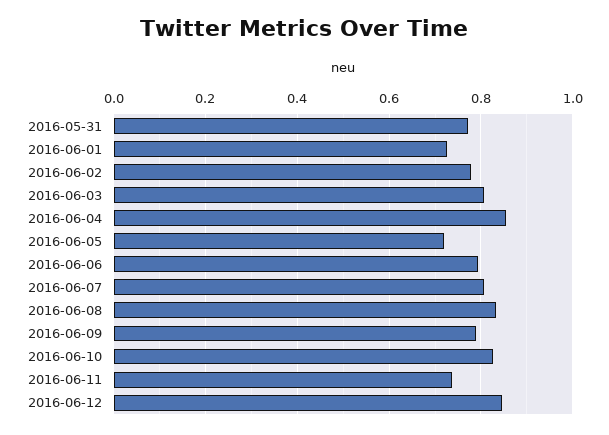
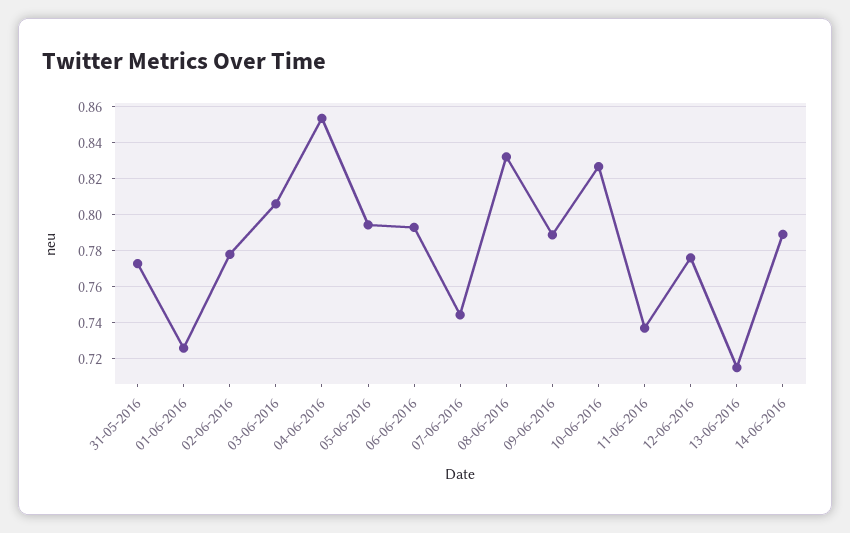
2016-06-05: 0.72 -> 0.795
2016-06-07: 0.8 -> 0.745
2016-06-12: 0.84 -> 0.775
13-06-2016: none -> 0.715
14-06-2016: none -> 0.79

